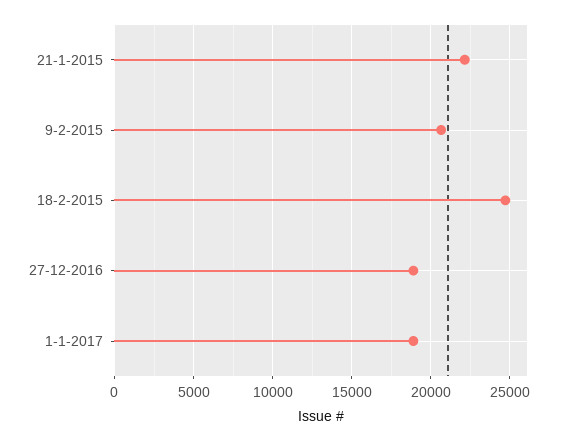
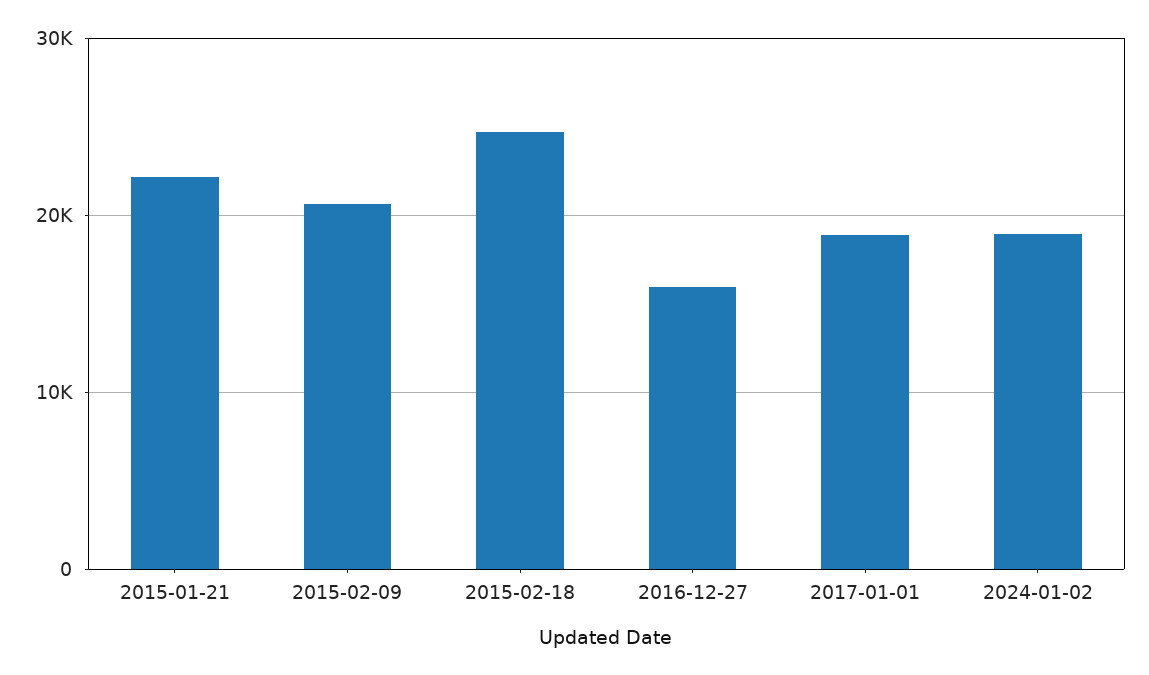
27-12-2016: 19000 -> 16000
2024-01-02: none -> 19000

